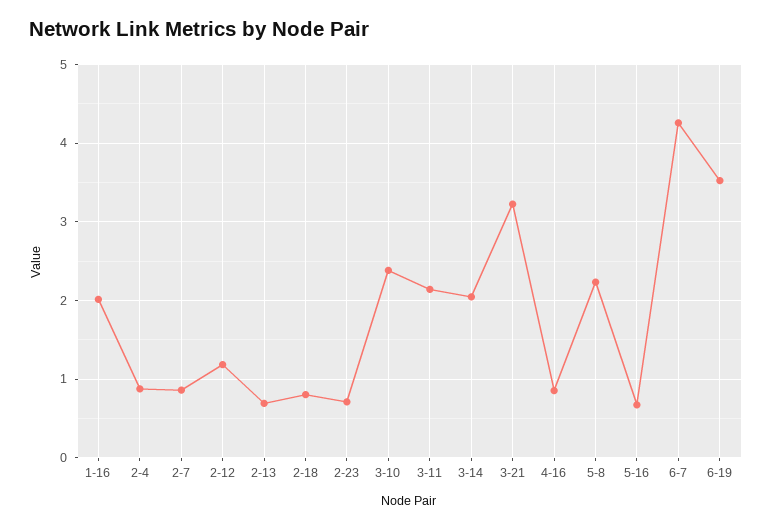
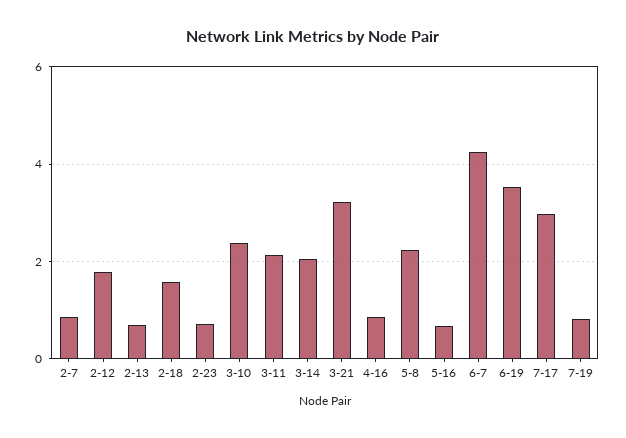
1-16: 2 -> none
2-4: 0.9 -> none
2-12: 1.2 -> 1.8
2-18: 0.8 -> 1.6
7-17: none -> 3
7-19: none -> 0.8

